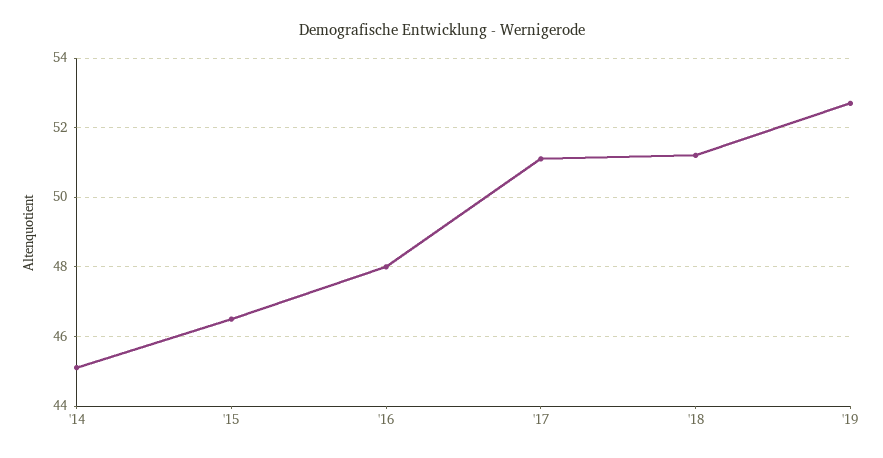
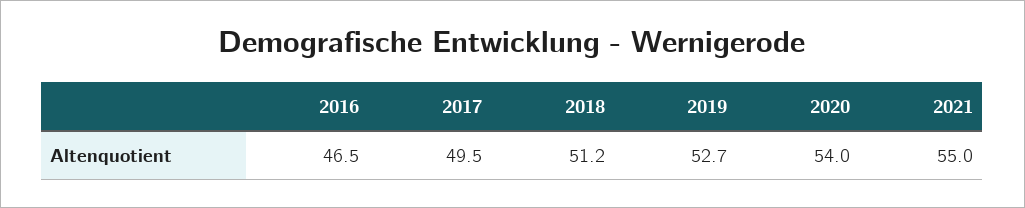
'14: 45 -> none
'15: 46.5 -> none
'16: 48 -> 46.5
'17: 51 -> 49.5
2020: none -> 54
2021: none -> 55

